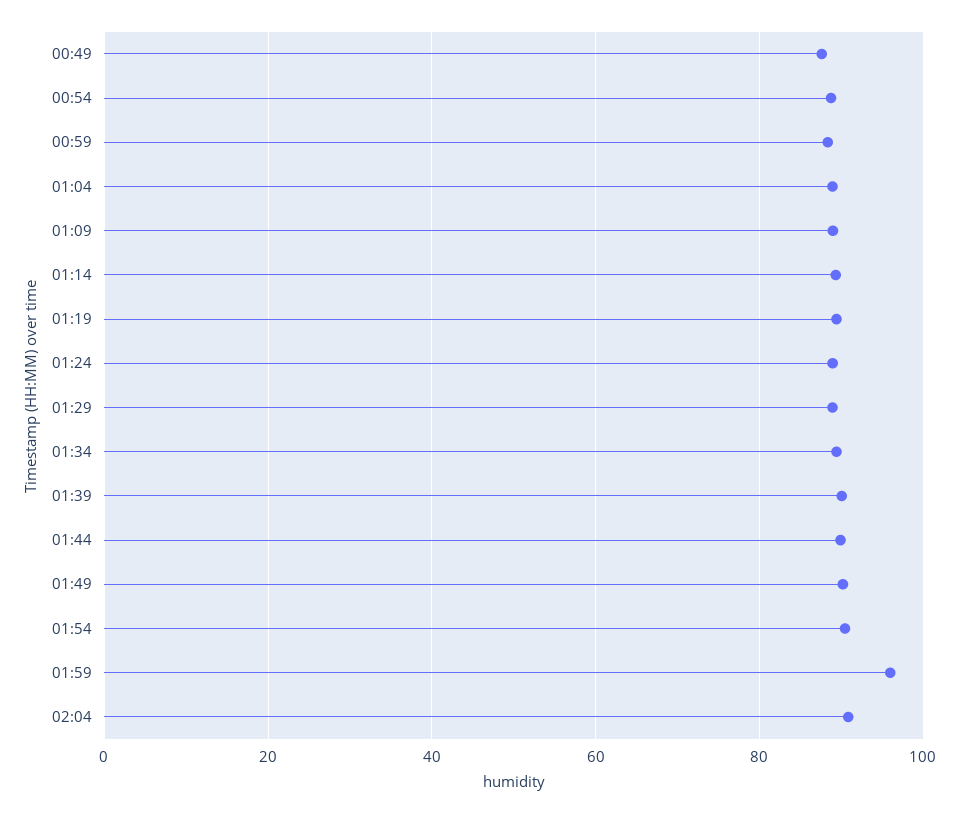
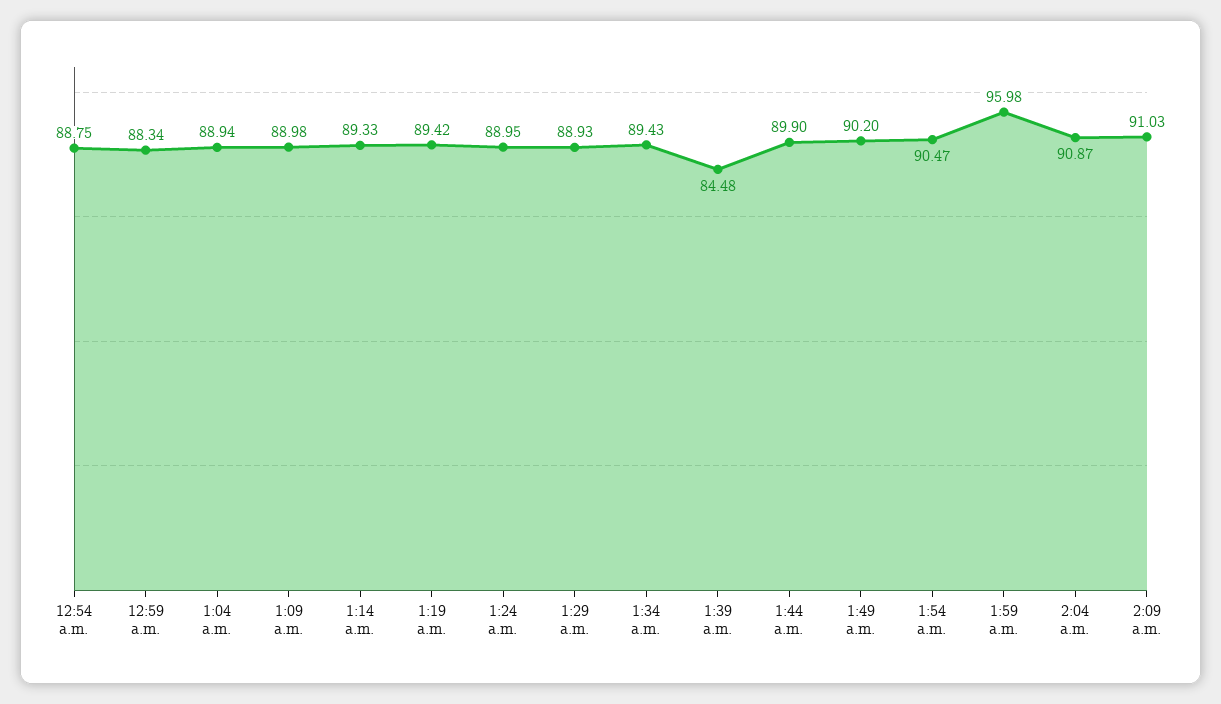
00:49: 88 -> none
01:39: 90 -> 84.48
2:09 a.m.: none -> 91.03

